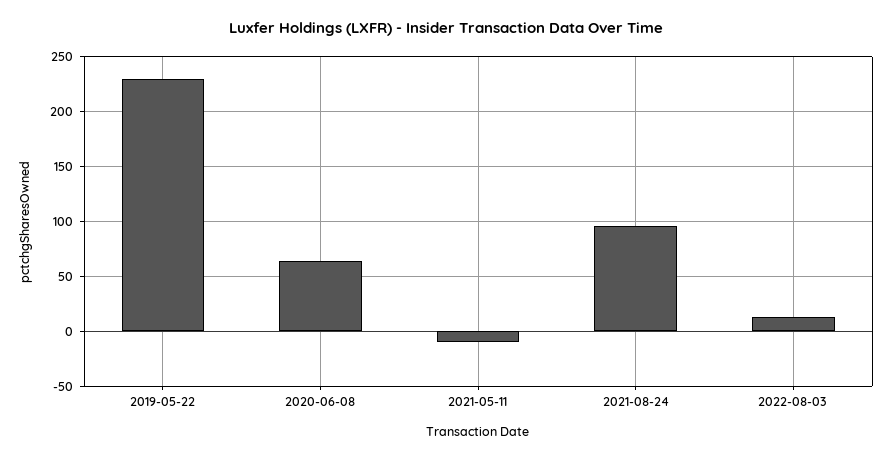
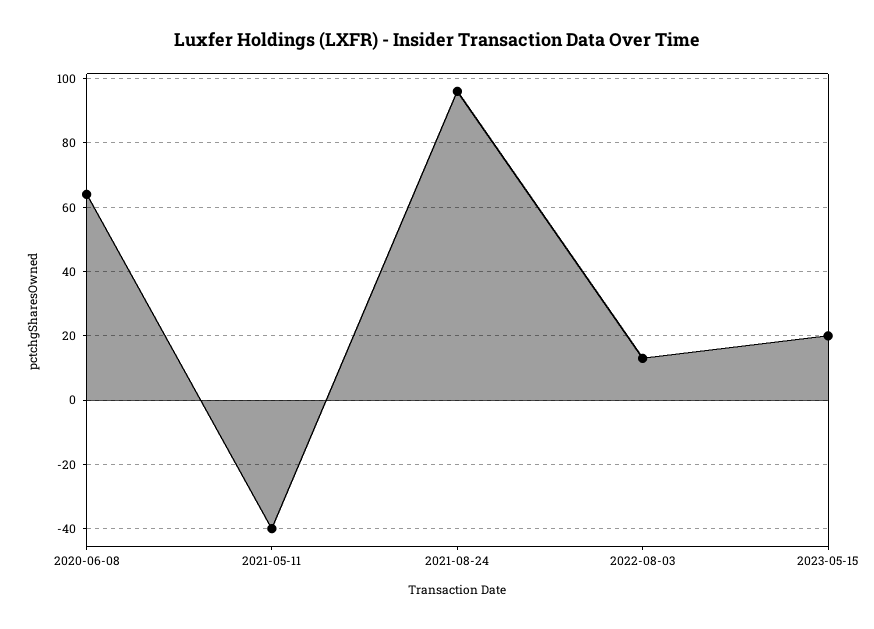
2019-05-22: 230 -> none
2021-05-11: -10 -> -40
2023-05-15: none -> 20

